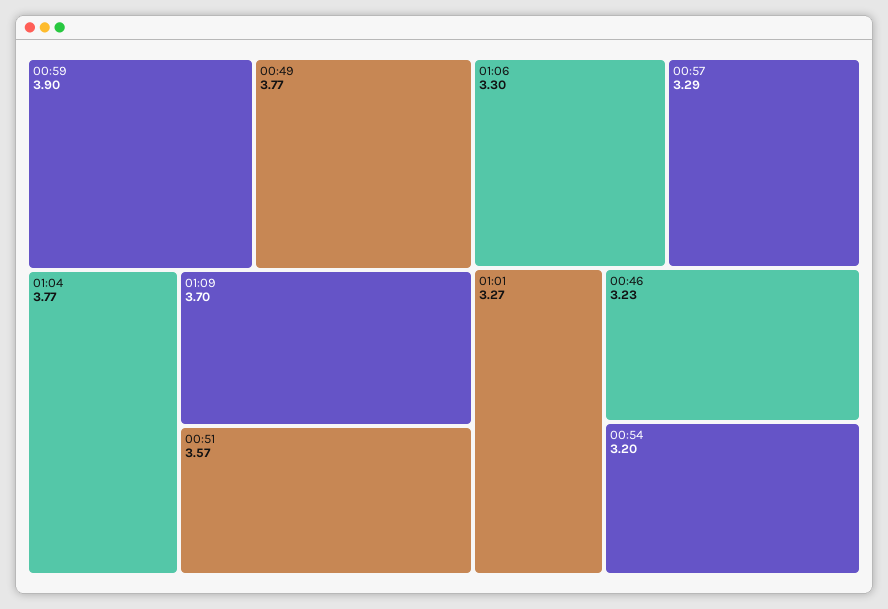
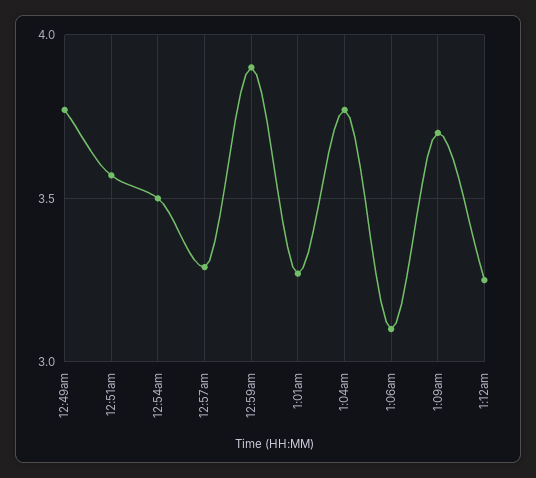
01:06: 3.3 -> 3.1
00:46: 3.23 -> none
00:54: 3.2 -> 3.5
1:12am: none -> 3.25

